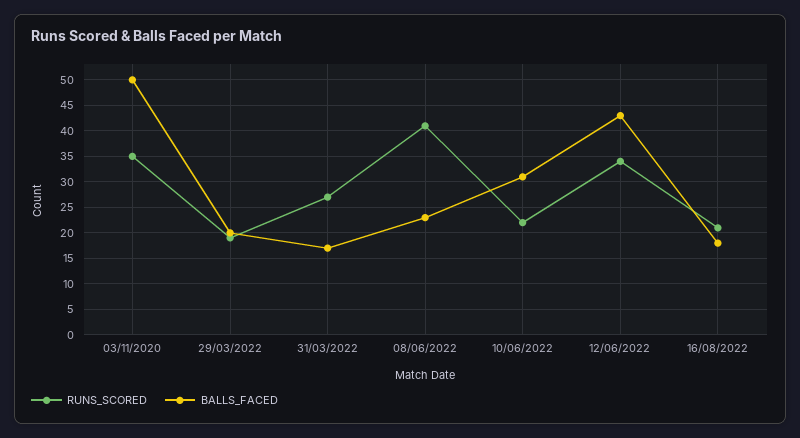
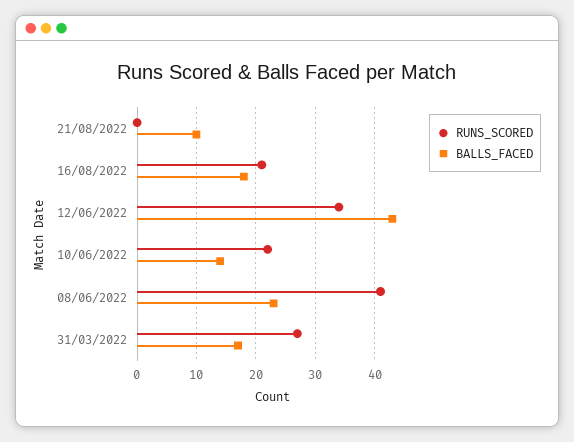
RUNS_SCORED, 03/11/2020: 35 -> none
BALLS_FACED, 03/11/2020: 50 -> none
RUNS_SCORED, 29/03/2022: 20 -> none
BALLS_FACED, 29/03/2022: 20 -> none
BALLS_FACED, 10/06/2022: 30 -> 15
RUNS_SCORED, 21/08/2022: none -> 0
BALLS_FACED, 21/08/2022: none -> 10

